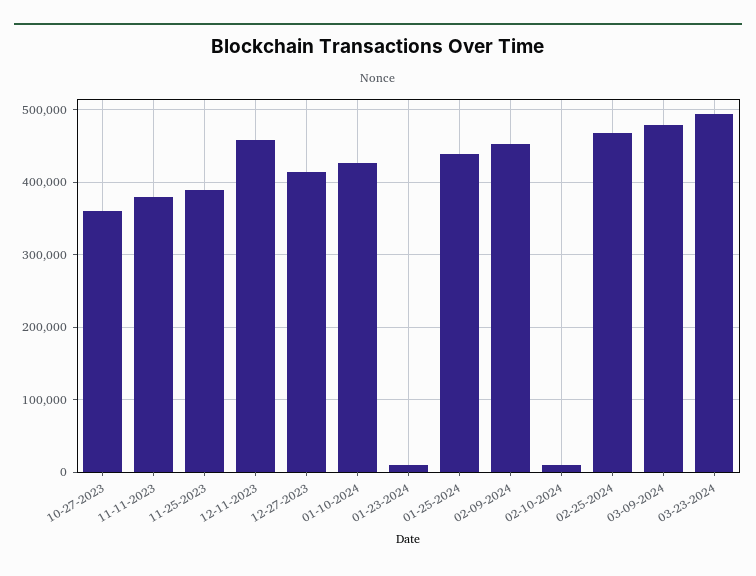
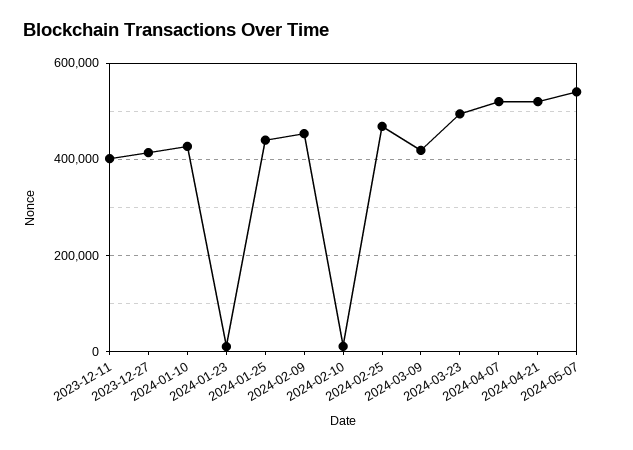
10-27-2023: 360000 -> none
11-11-2023: 380000 -> none
11-25-2023: 390000 -> none
12-11-2023: 460000 -> 400000
03-09-2024: 480000 -> 420000
2024-04-07: none -> 520000
2024-04-21: none -> 520000
2024-05-07: none -> 540000

